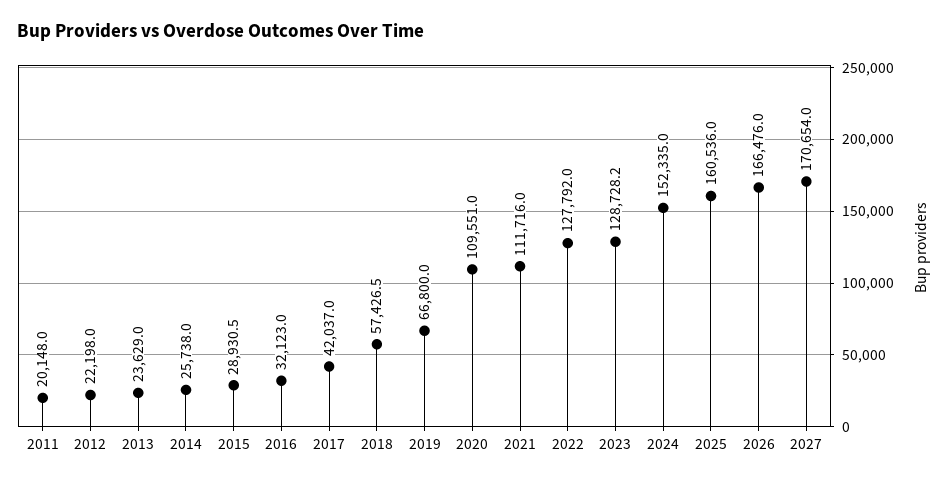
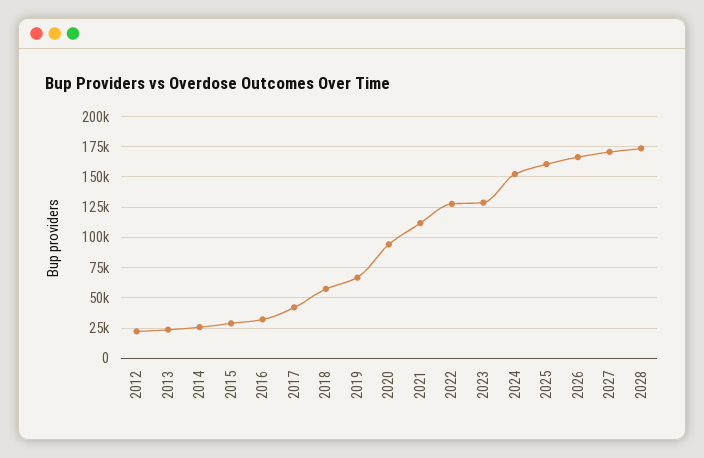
2011: 20148 -> none
2020: 109551 -> 95000
2028: none -> 175000

